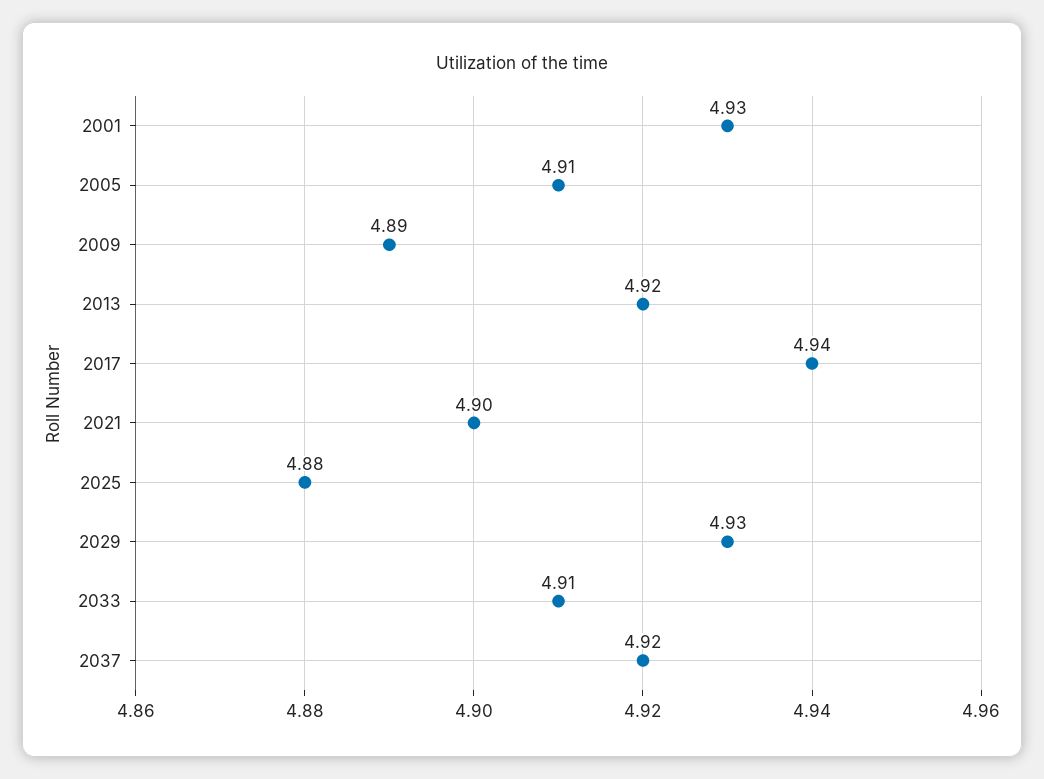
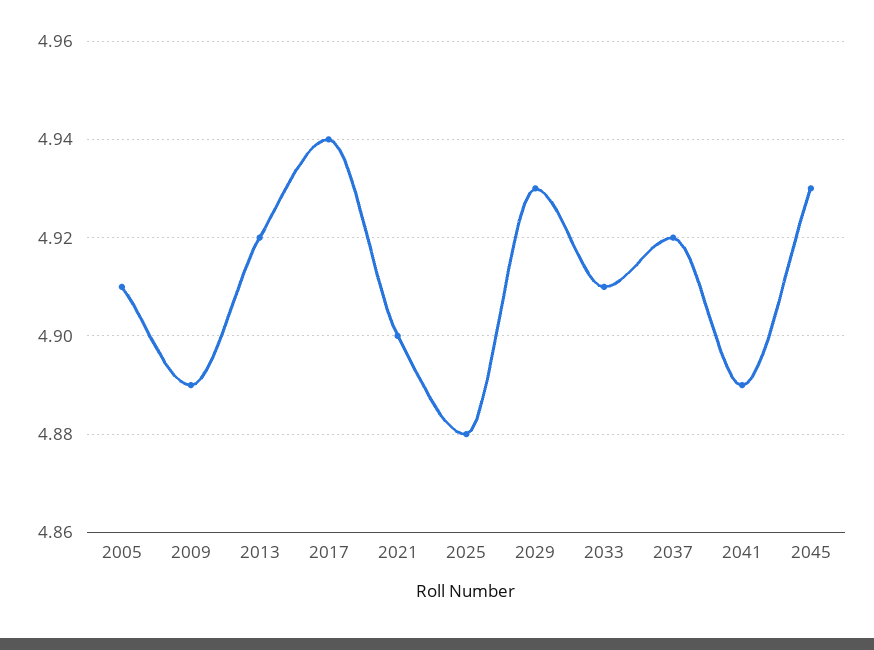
2001: 4.93 -> none
2041: none -> 4.89
2045: none -> 4.93

